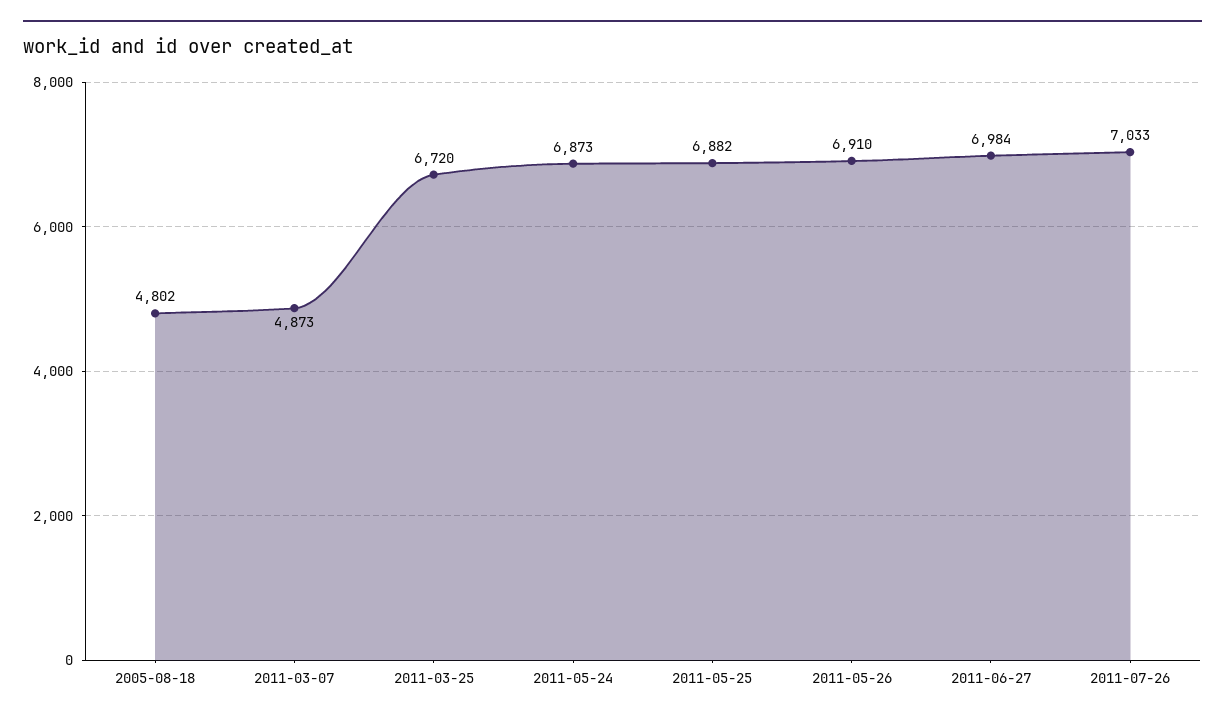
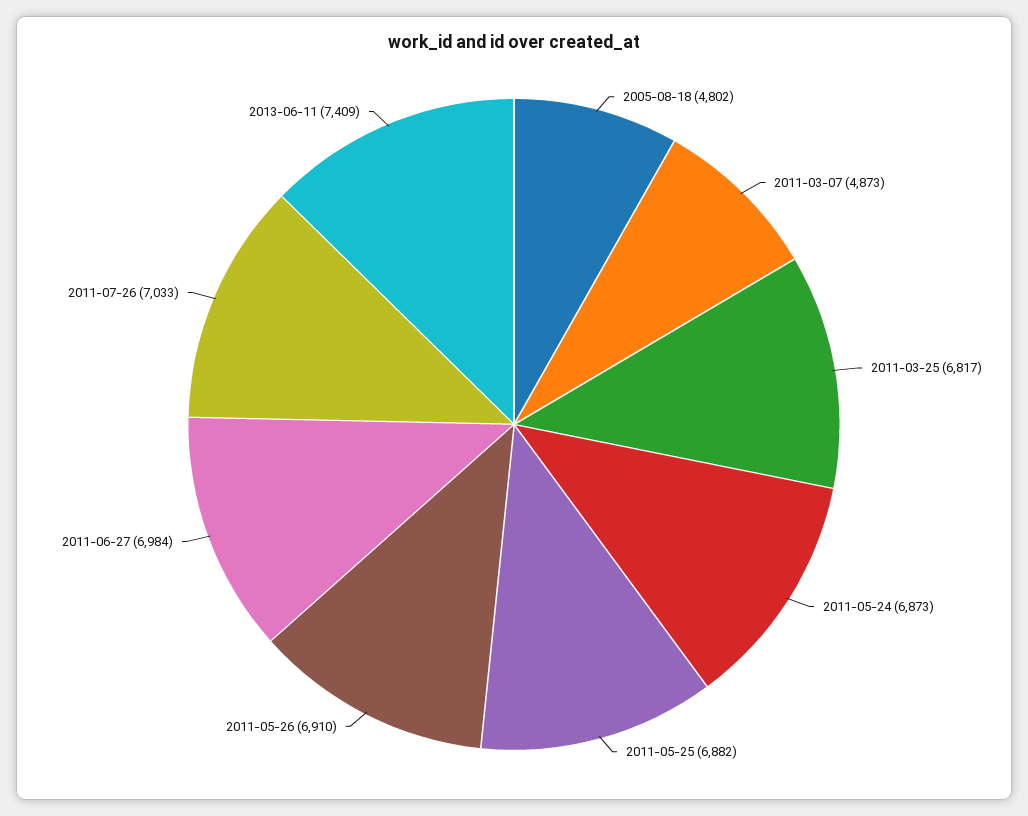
2011-03-25: 6720 -> 6817
2013-06-11: none -> 7409

